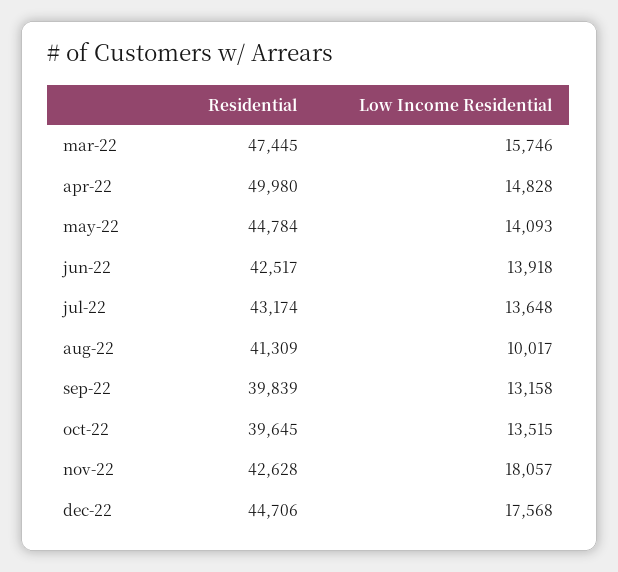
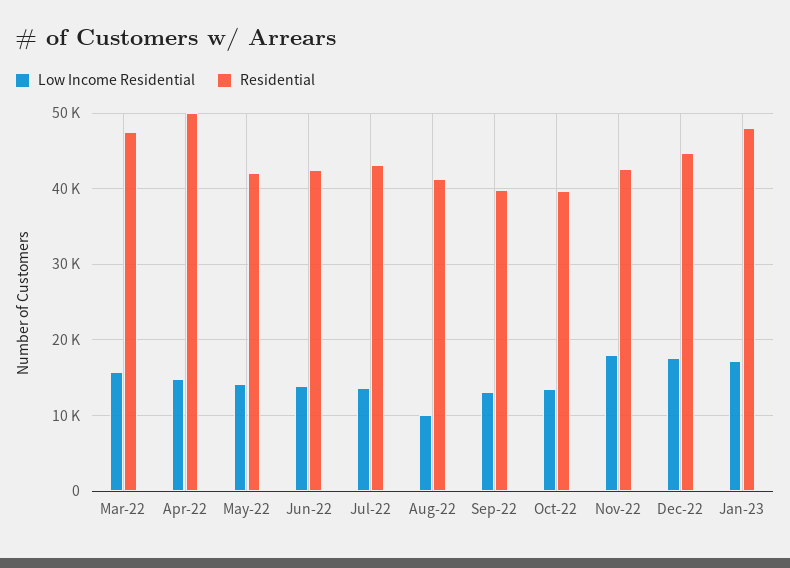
Residential, may-22: 44784 -> 42000
Low Income Residential, Jan-23: none -> 17000
Residential, Jan-23: none -> 48000

